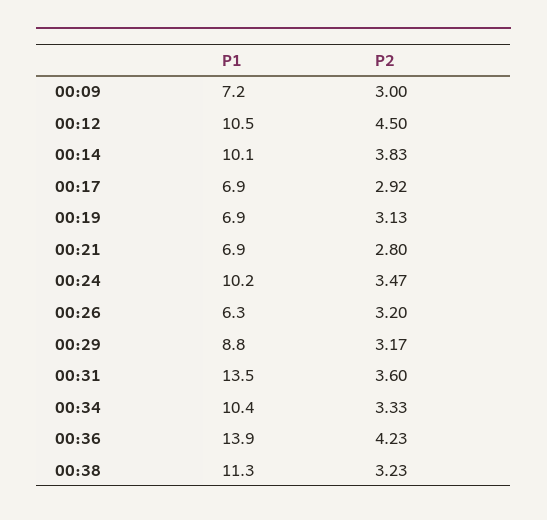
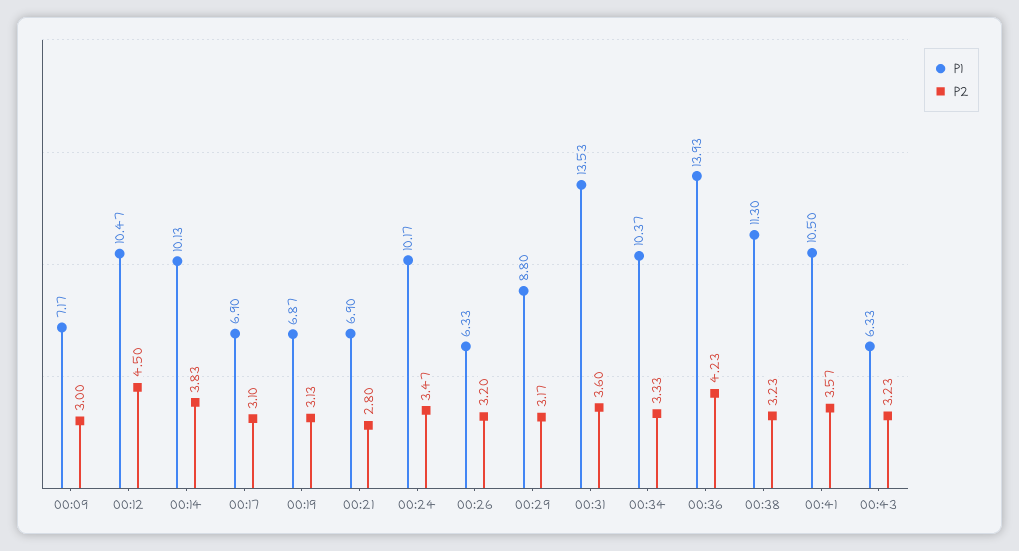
P2, 00:17: 2.92 -> 3.1
P1, 00:41: none -> 10.5
P2, 00:41: none -> 3.57
P1, 00:43: none -> 6.33
P2, 00:43: none -> 3.23

